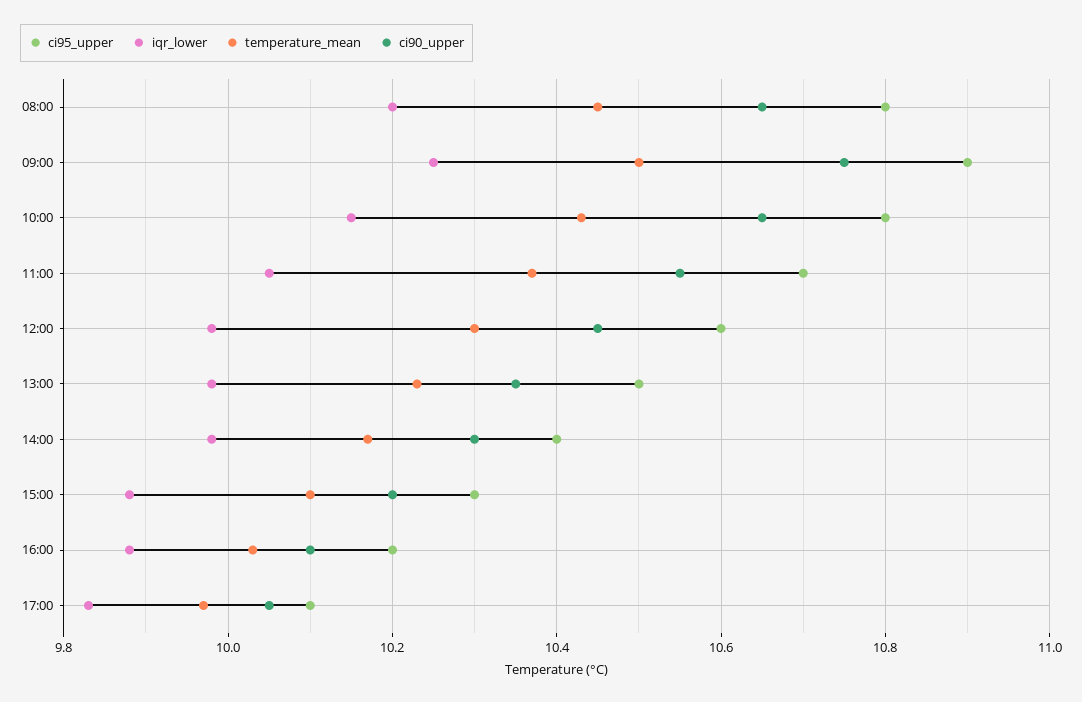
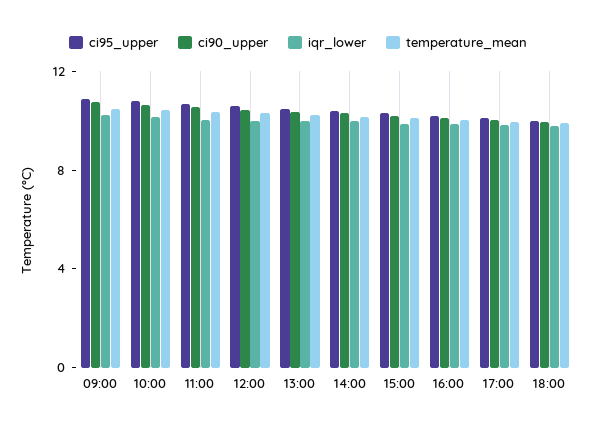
ci95_upper, 08:00: 10.8 -> none
iqr_lower, 08:00: 10.2 -> none
temperature_mean, 08:00: 10.45 -> none
ci90_upper, 08:00: 10.65 -> none
ci95_upper, 18:00: none -> 10
ci90_upper, 18:00: none -> 10
iqr_lower, 18:00: none -> 10
temperature_mean, 18:00: none -> 10

